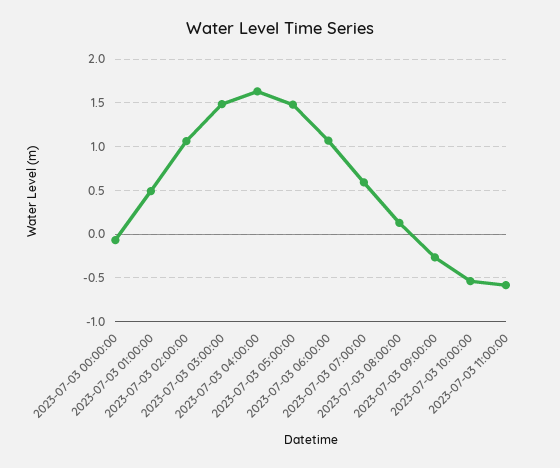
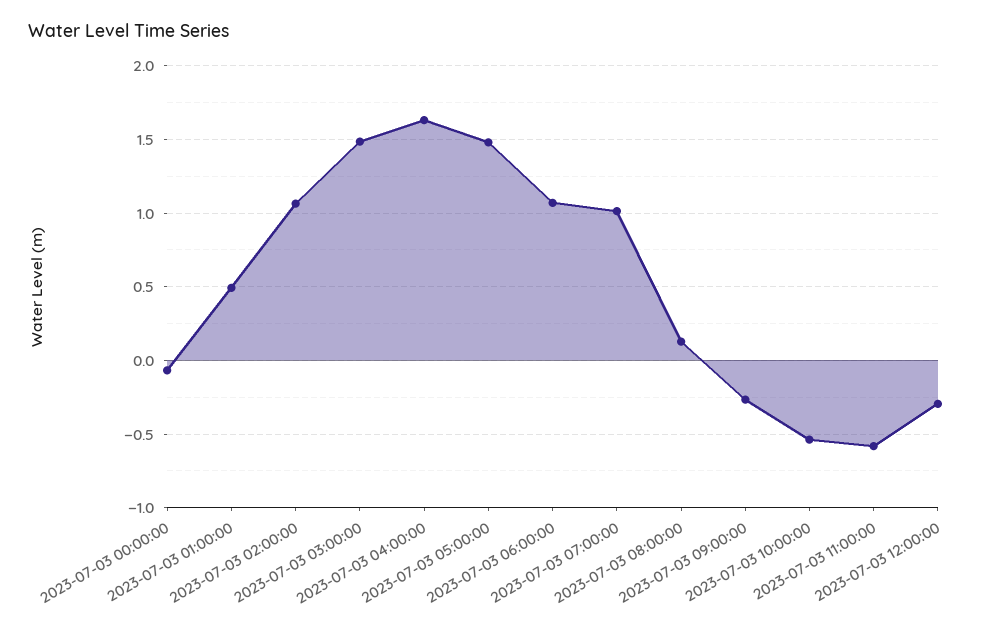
2023-07-03 07:00:00: 0.6 -> 1
2023-07-03 12:00:00: none -> -0.3

